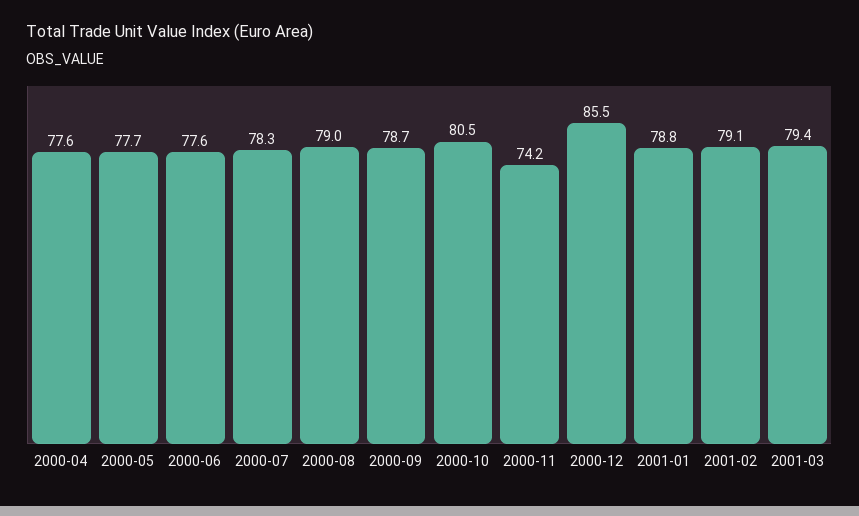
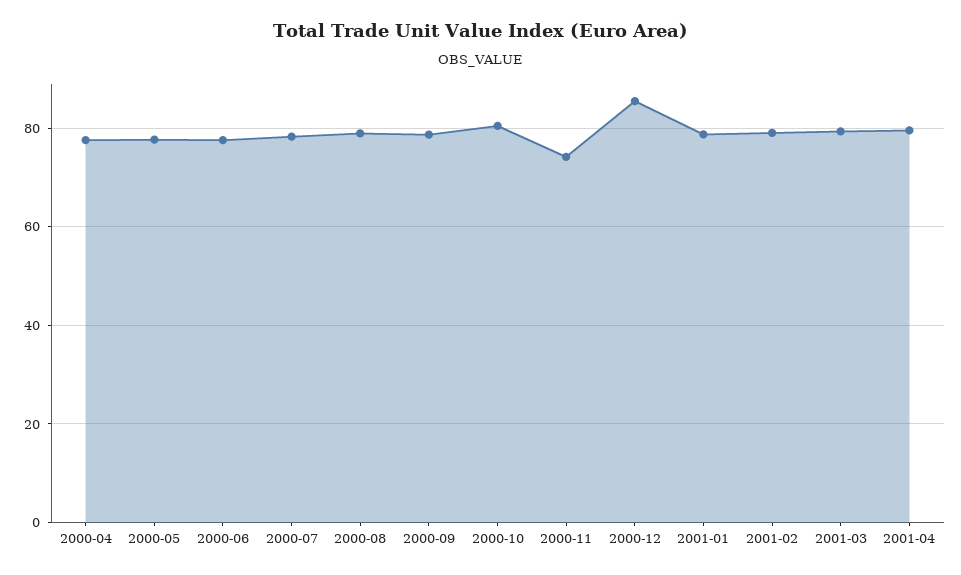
2001-04: none -> 80

